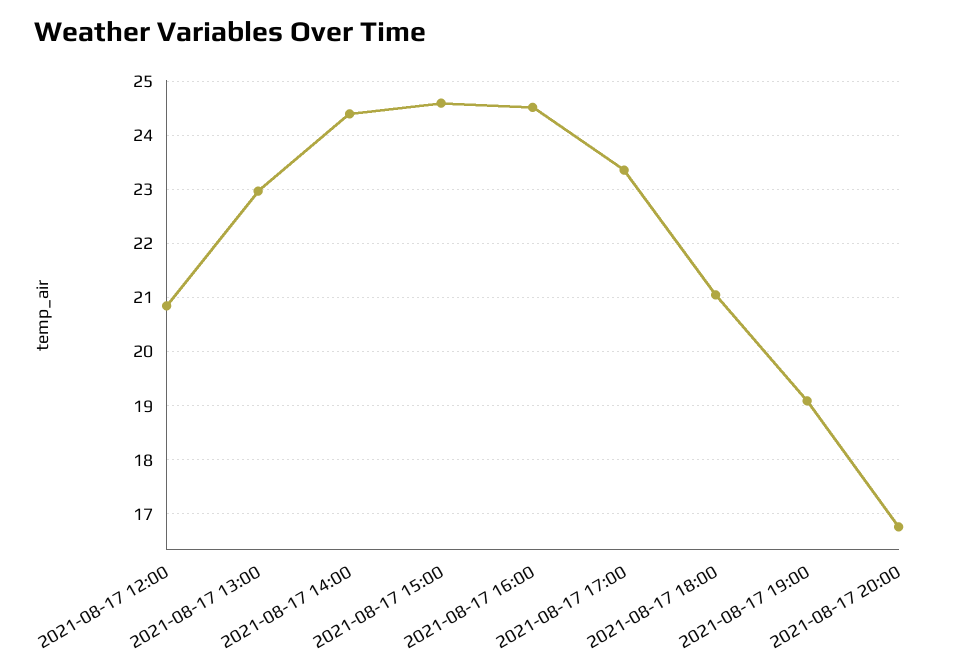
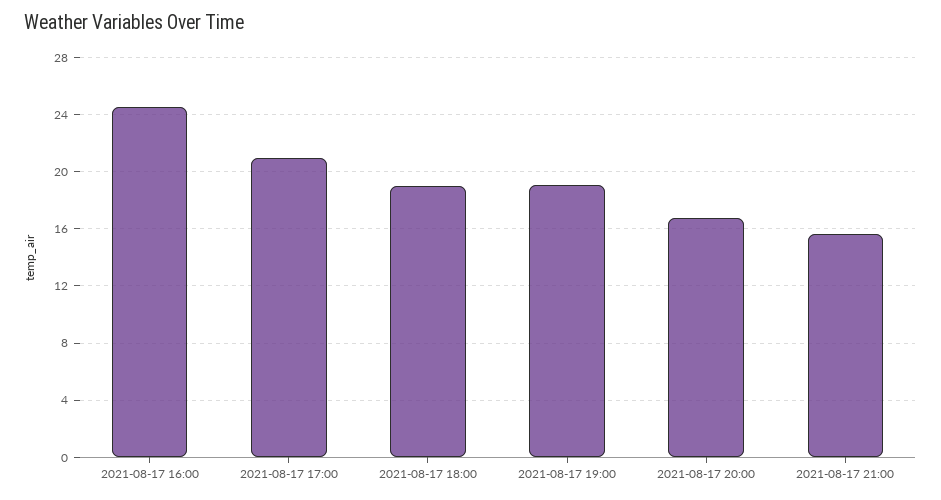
2021-08-17 12:00: 20.8 -> none
2021-08-17 13:00: 23 -> none
2021-08-17 14:00: 24.4 -> none
2021-08-17 15:00: 24.6 -> none
2021-08-17 17:00: 23.4 -> 21
2021-08-17 18:00: 21 -> 19
2021-08-17 21:00: none -> 15.5

